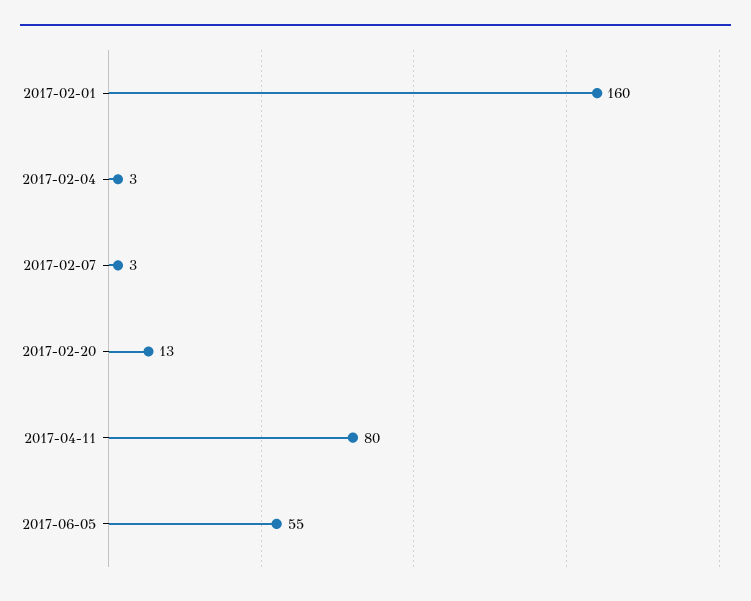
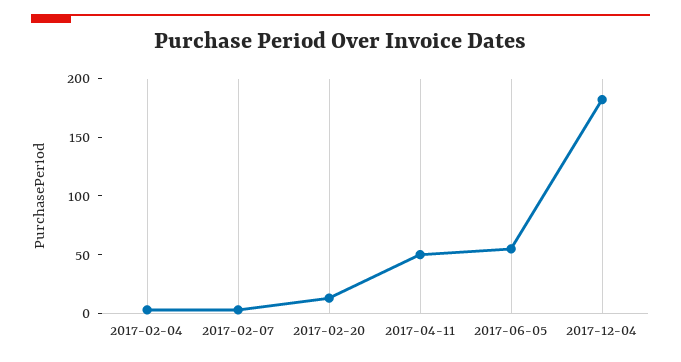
2017-02-01: 160 -> none
2017-04-11: 80 -> 50
2017-12-04: none -> 180

